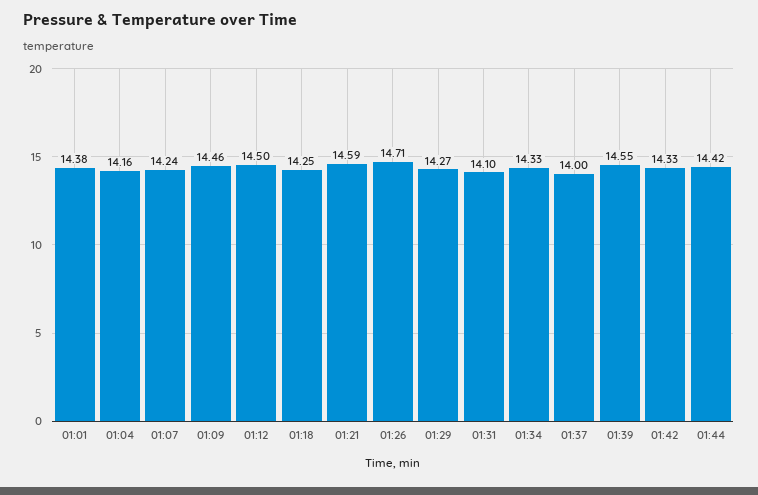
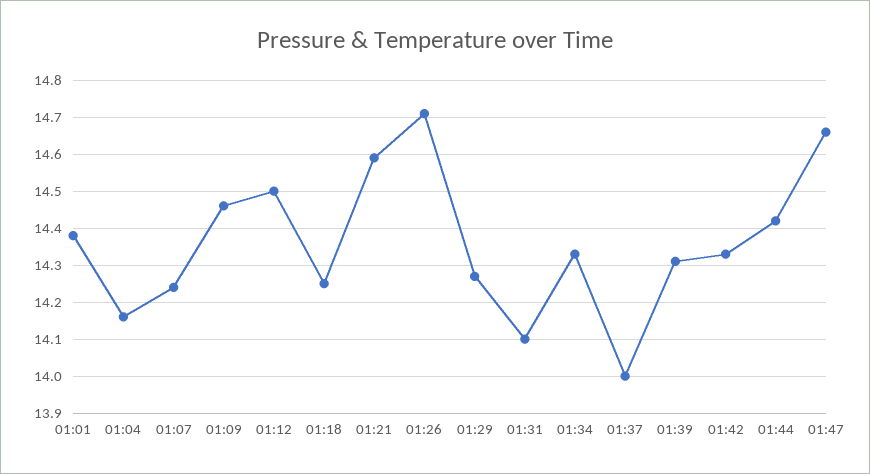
01:39: 14.55 -> 14.3
01:47: none -> 14.65

